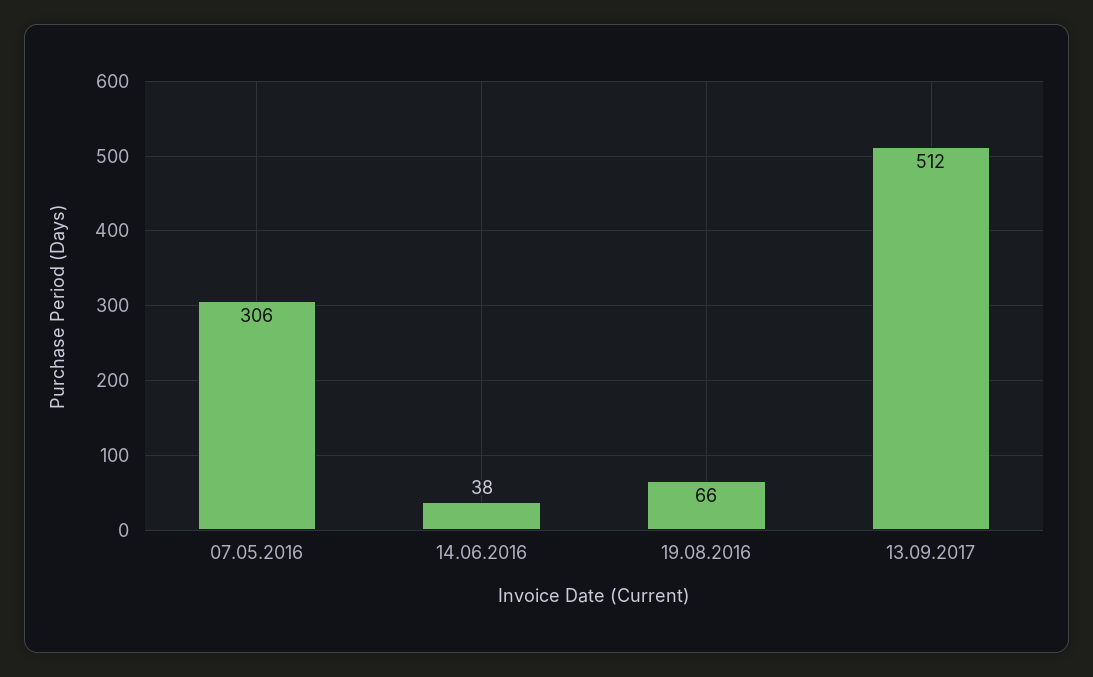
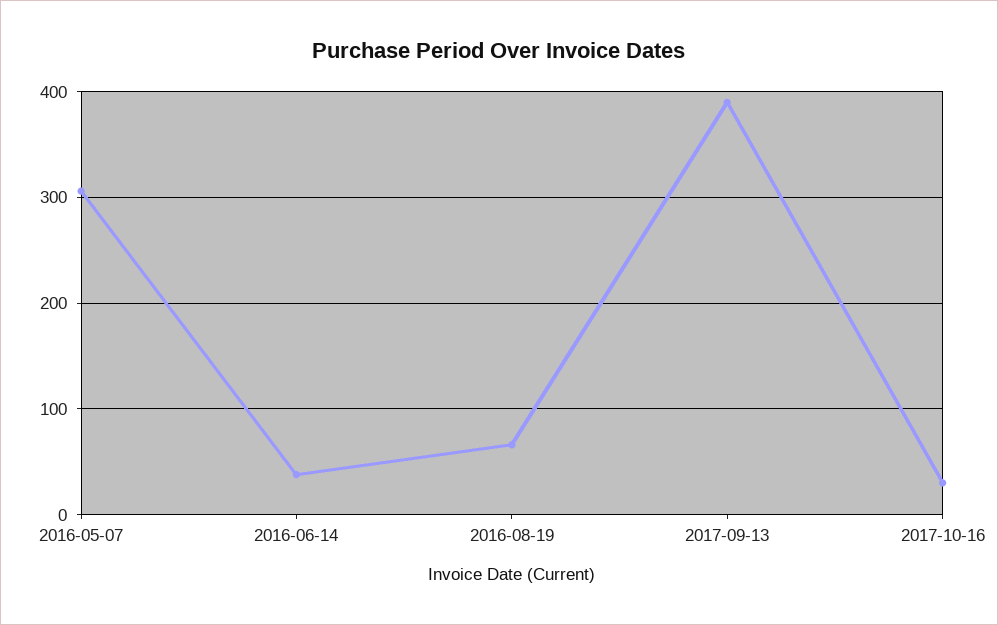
13.09.2017: 512 -> 390
2017-10-16: none -> 30

